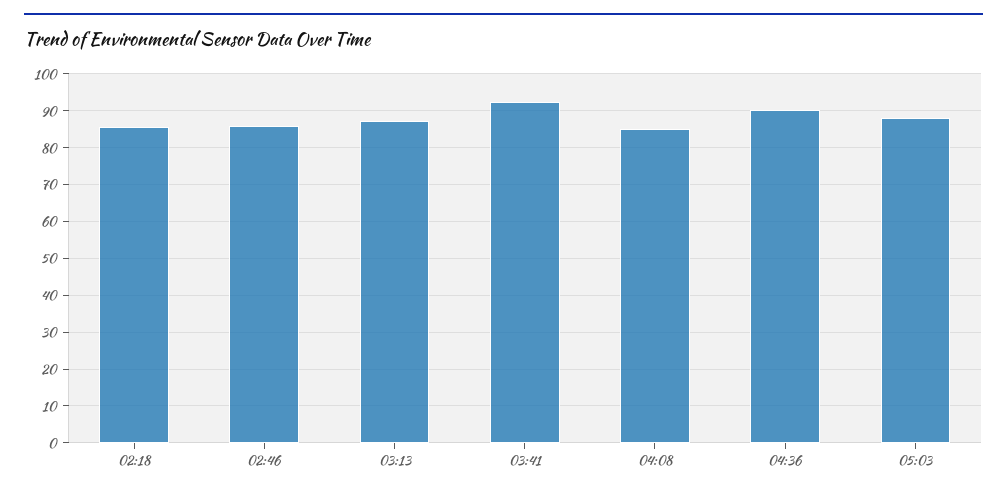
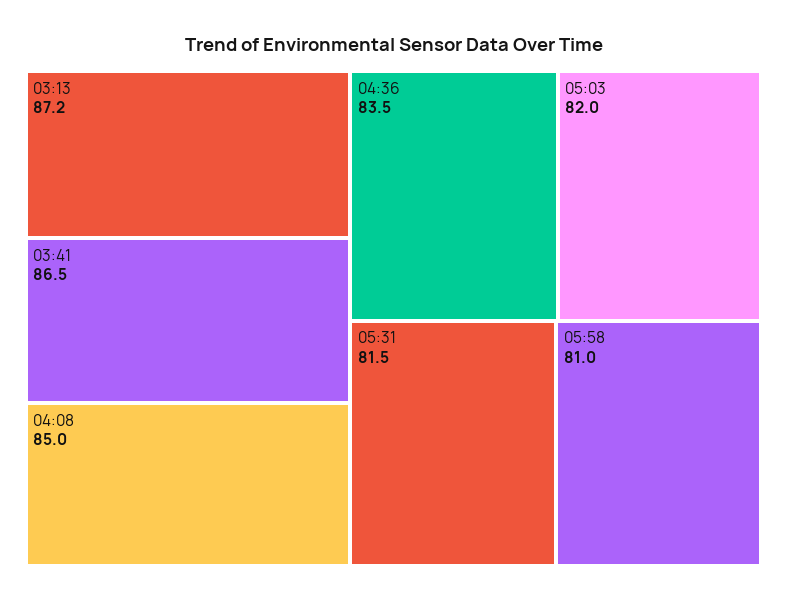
02:18: 86 -> none
02:46: 86 -> none
03:41: 92 -> 86.5
04:36: 90 -> 83.5
05:03: 88 -> 82
05:31: none -> 81.5
05:58: none -> 81

